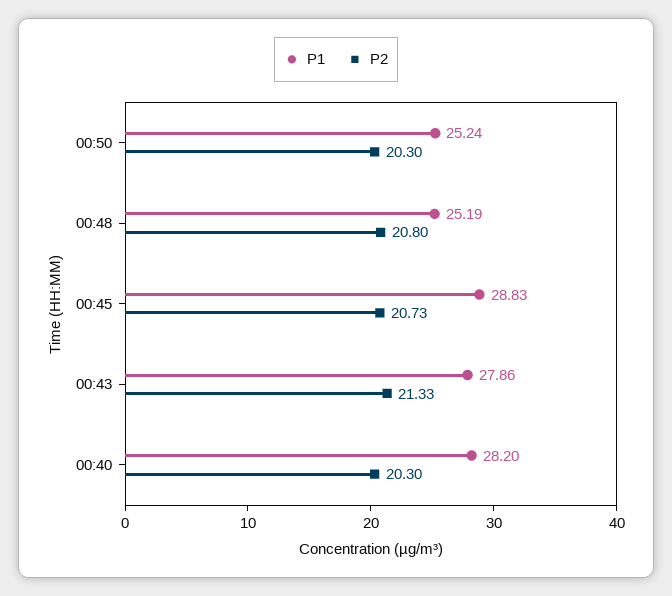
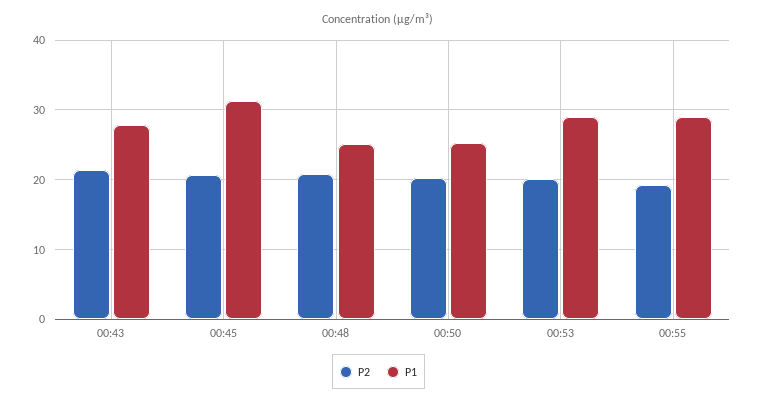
P1, 00:45: 28.83 -> 31
P1, 00:40: 28.2 -> none
P2, 00:40: 20.3 -> none
P2, 00:53: none -> 20
P1, 00:53: none -> 29
P2, 00:55: none -> 19
P1, 00:55: none -> 29

